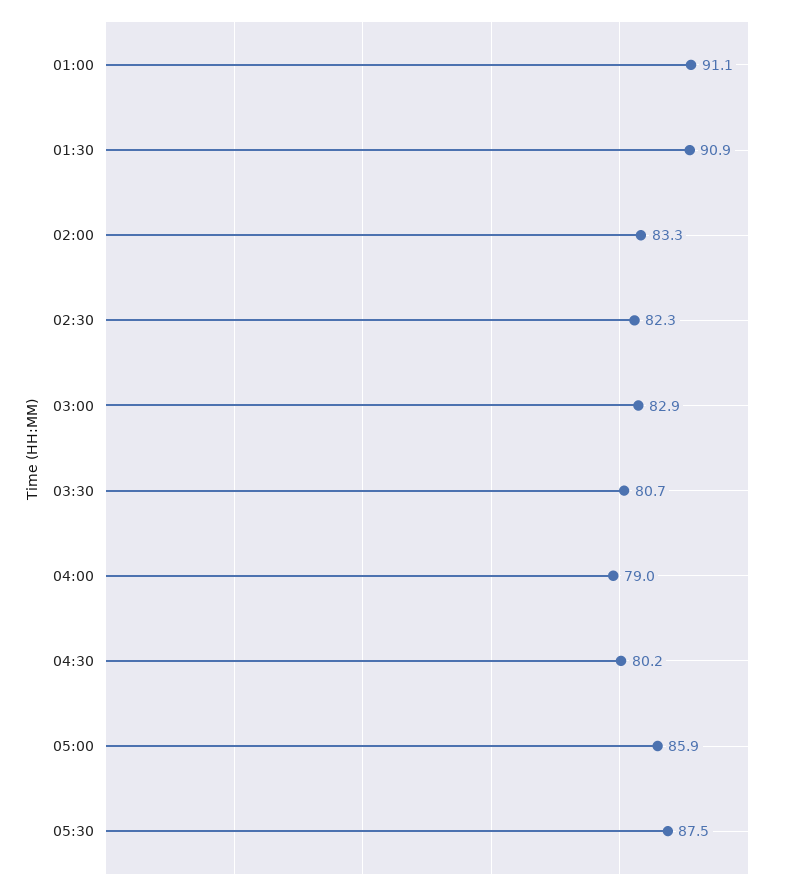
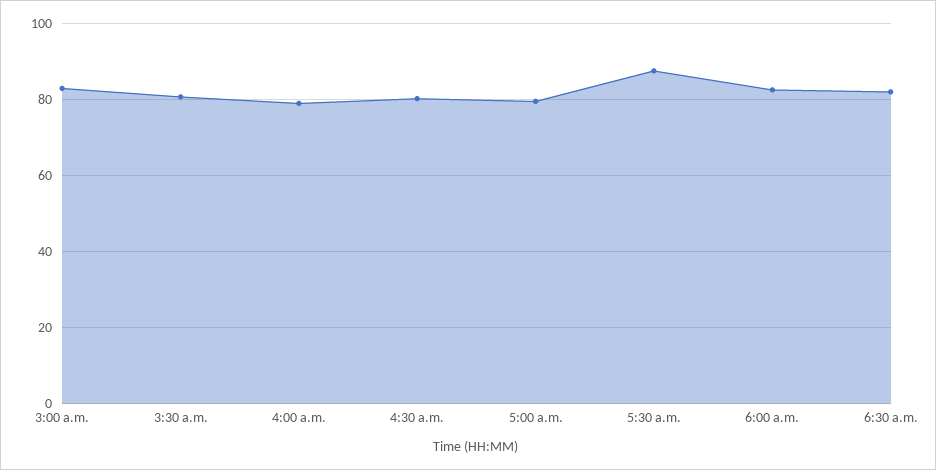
01:00: 91.1 -> none
01:30: 90.9 -> none
02:00: 83.3 -> none
02:30: 82.3 -> none
05:00: 85.9 -> 80
6:00 a.m.: none -> 82
6:30 a.m.: none -> 82

